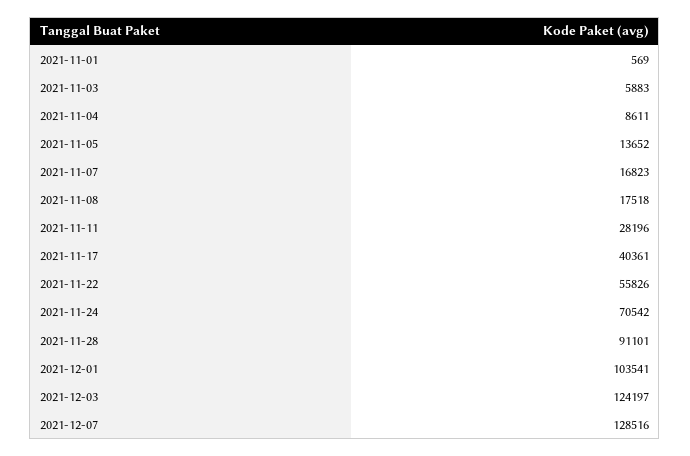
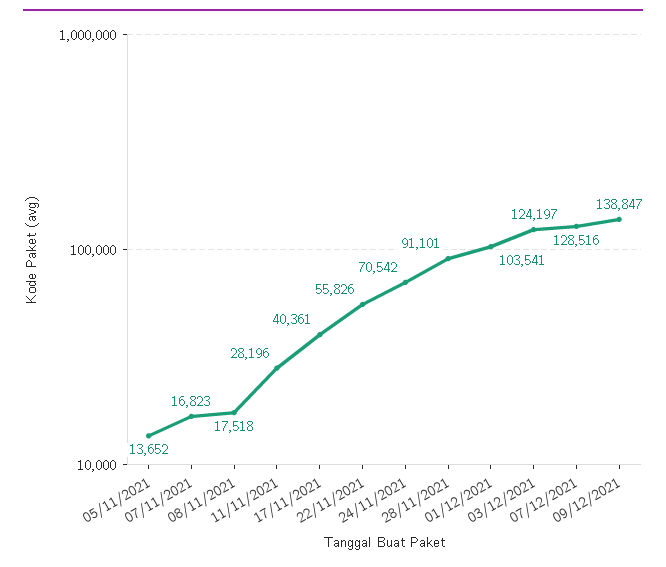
2021-11-01: 569 -> none
2021-11-03: 5883 -> none
2021-11-04: 8611 -> none
09/12/2021: none -> 138847

